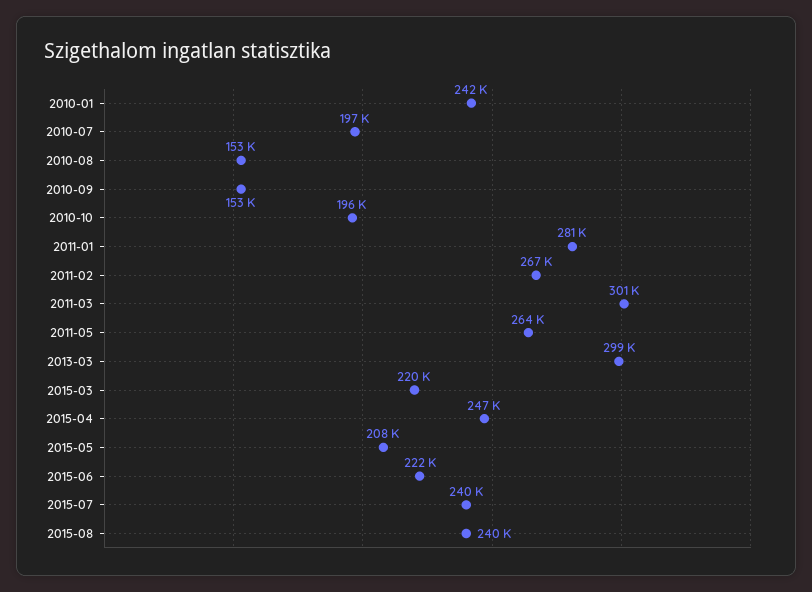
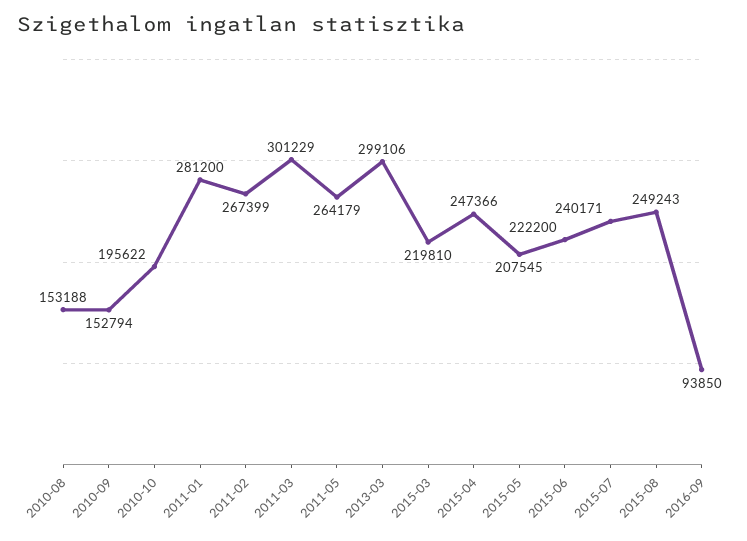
2010-01: 242000 -> none
2010-07: 197000 -> none
2015-08: 240000 -> 249243
2016-09: none -> 93850

